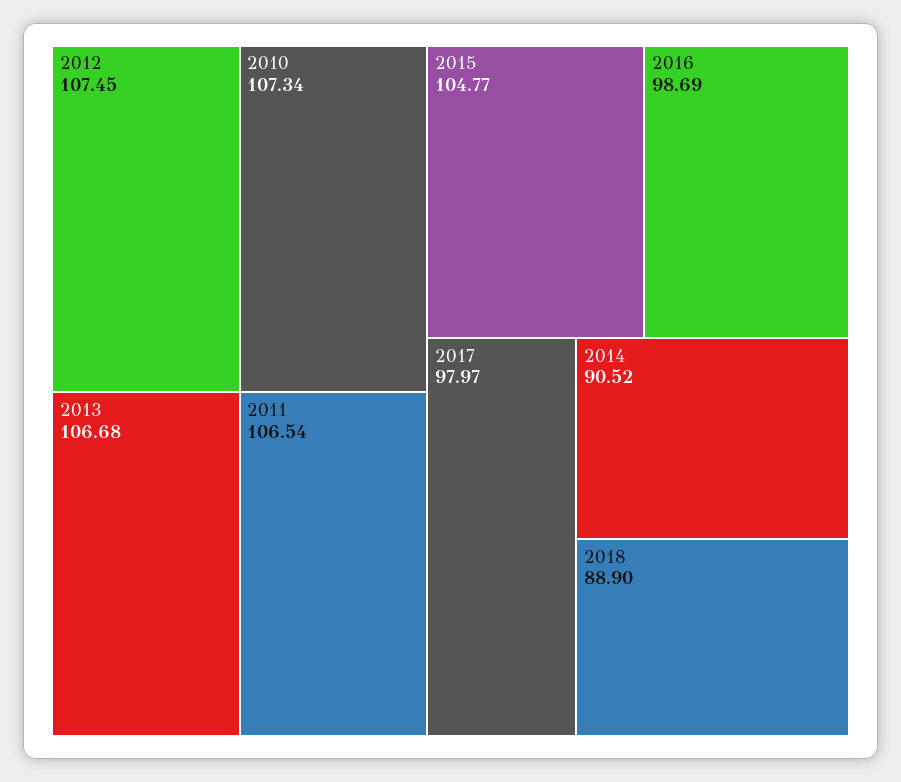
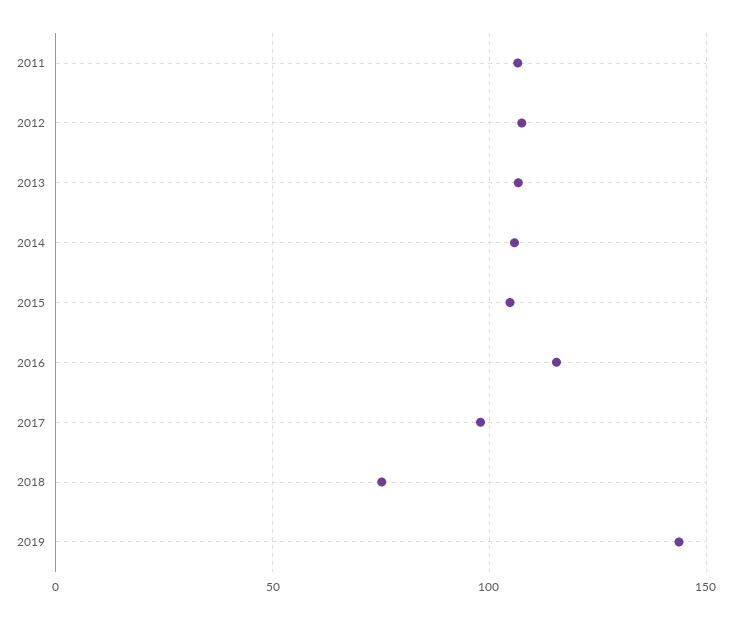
2010: 107.34 -> none
2016: 98.69 -> 115
2014: 90.52 -> 105
2018: 88.9 -> 75
2019: none -> 145

